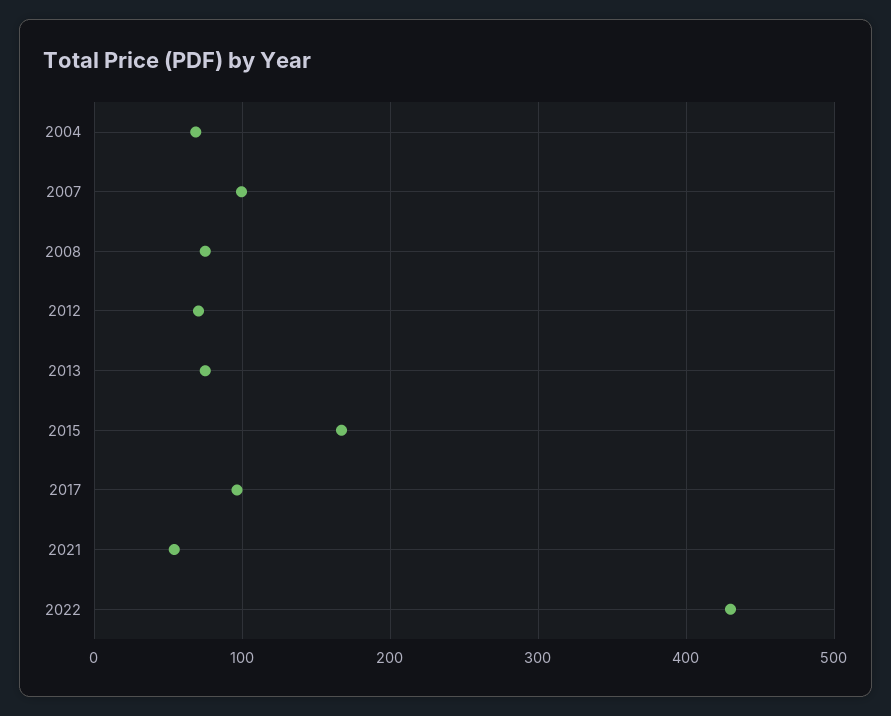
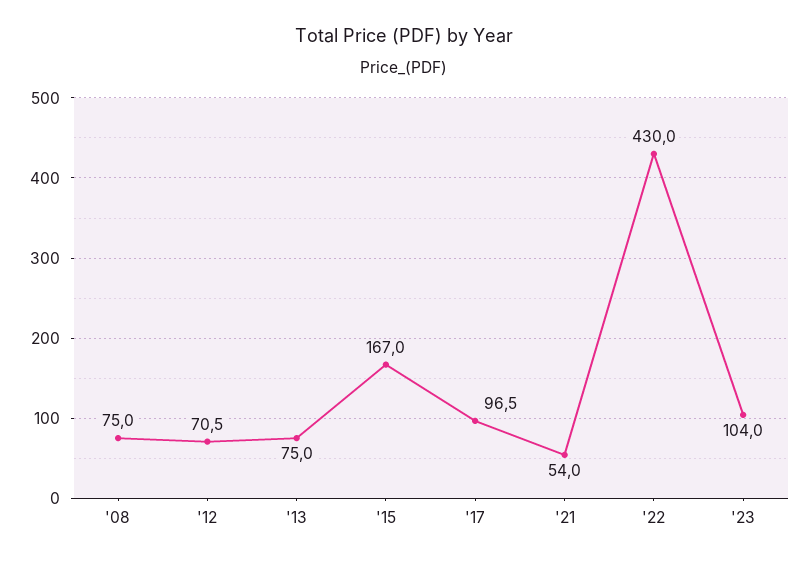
2004: 70 -> none
2007: 100 -> none
'23: none -> 104

